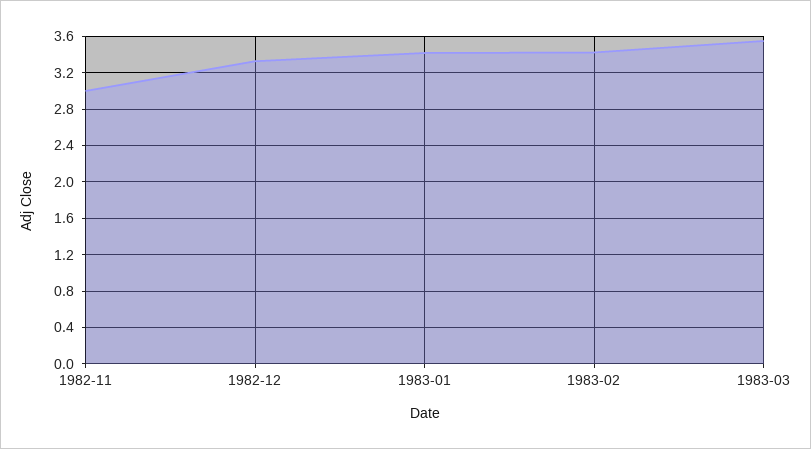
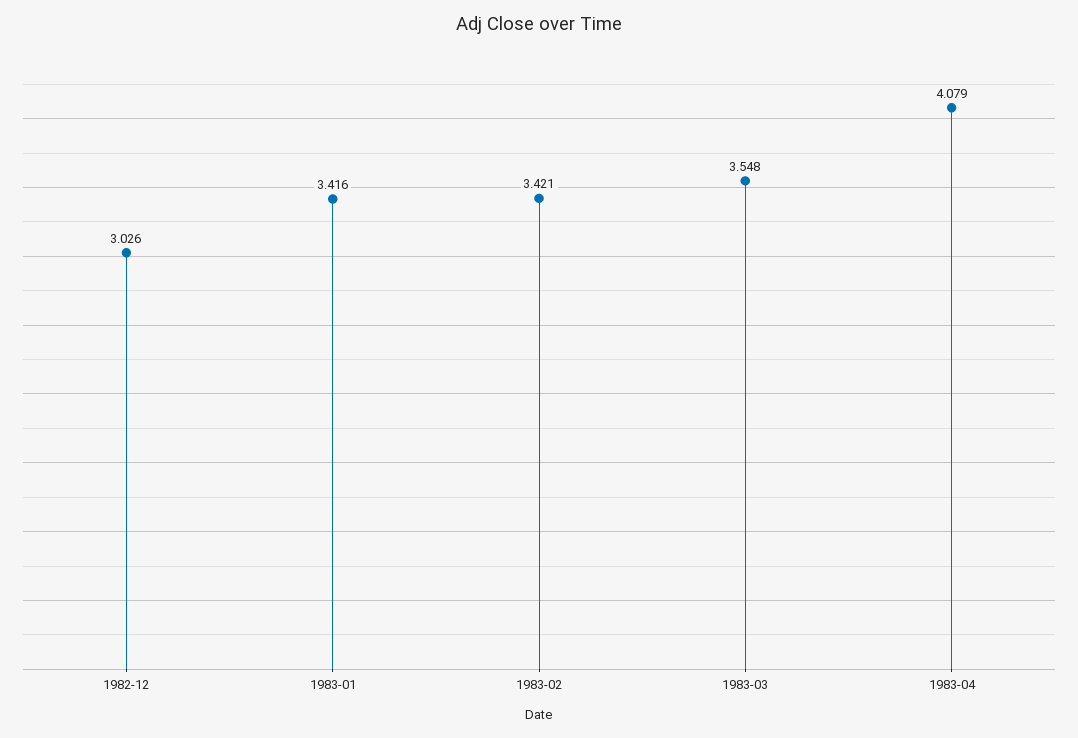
1982-11: 3 -> none
1982-12: 3.3 -> 3.026
1983-04: none -> 4.079

